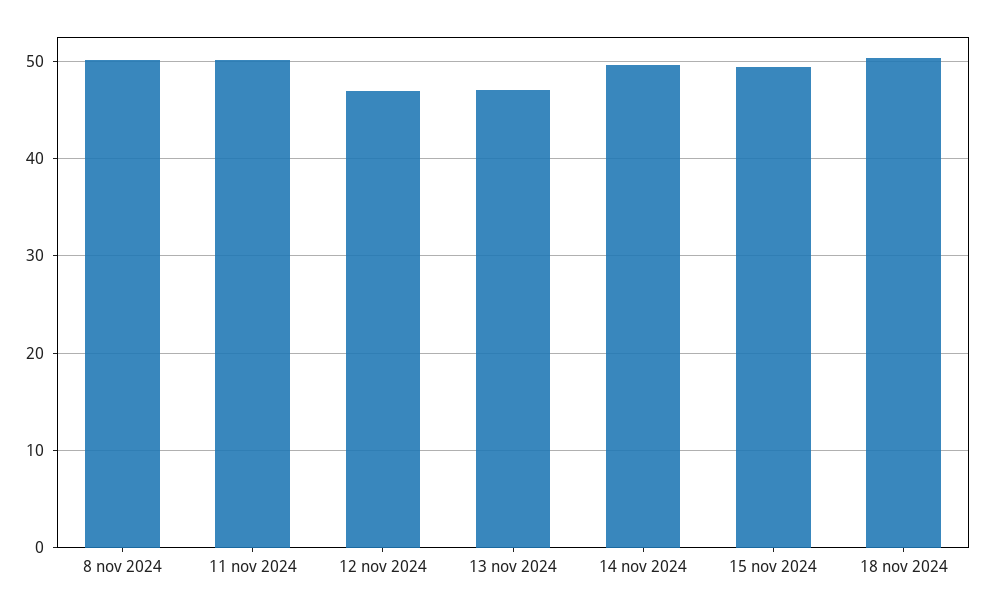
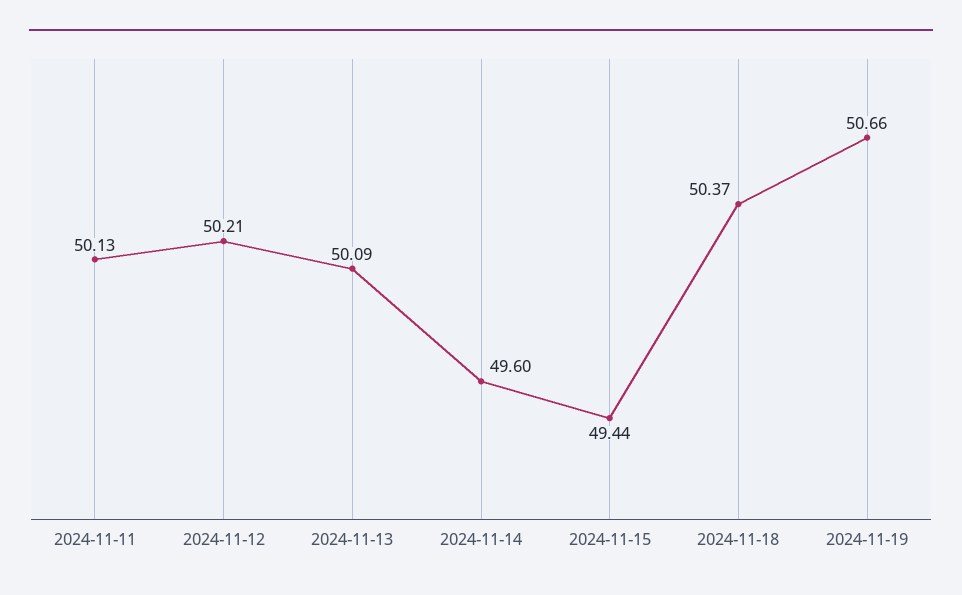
8 nov 2024: 50 -> none
12 nov 2024: 47 -> 50.21
13 nov 2024: 47 -> 50.09
2024-11-19: none -> 50.66

